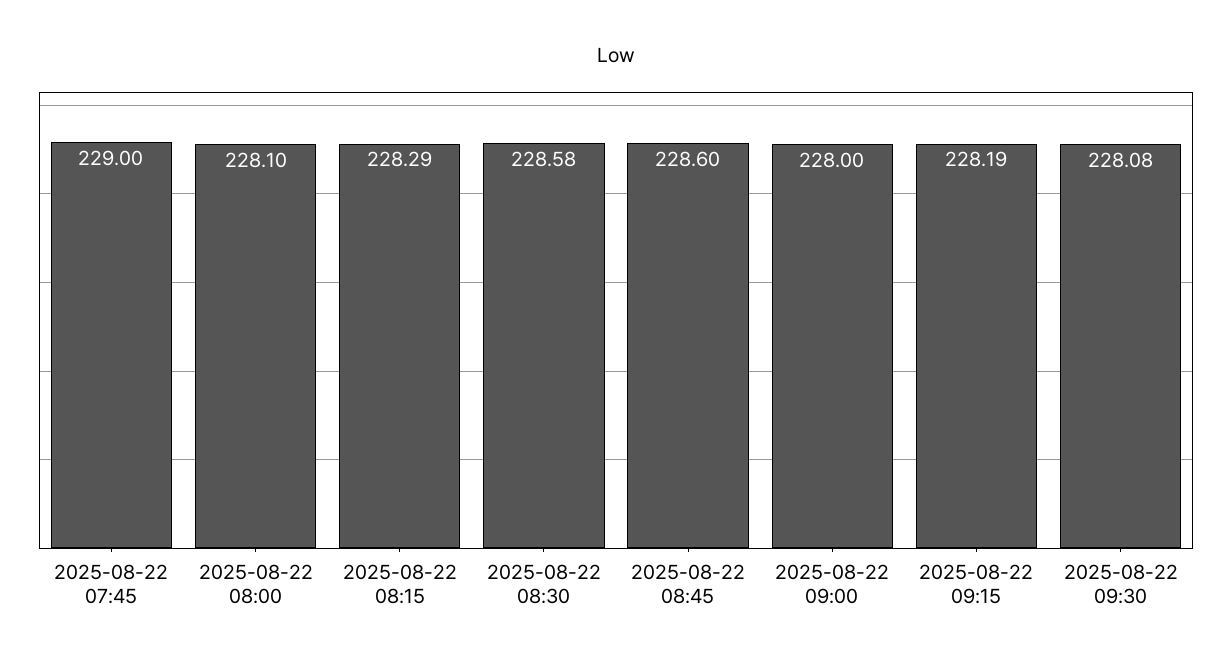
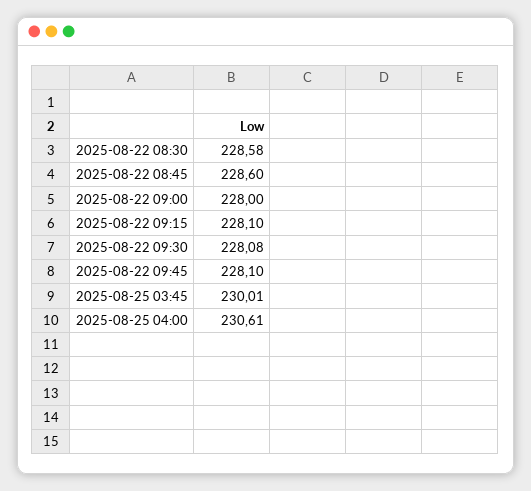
2025-08-22 07:45: 229 -> none
2025-08-22 08:00: 228.1 -> none
2025-08-22 08:15: 228.29 -> none
2025-08-22 09:15: 228.19 -> 228.1
2025-08-22 09:45: none -> 228.1
2025-08-25 03:45: none -> 230.01
2025-08-25 04:00: none -> 230.61

